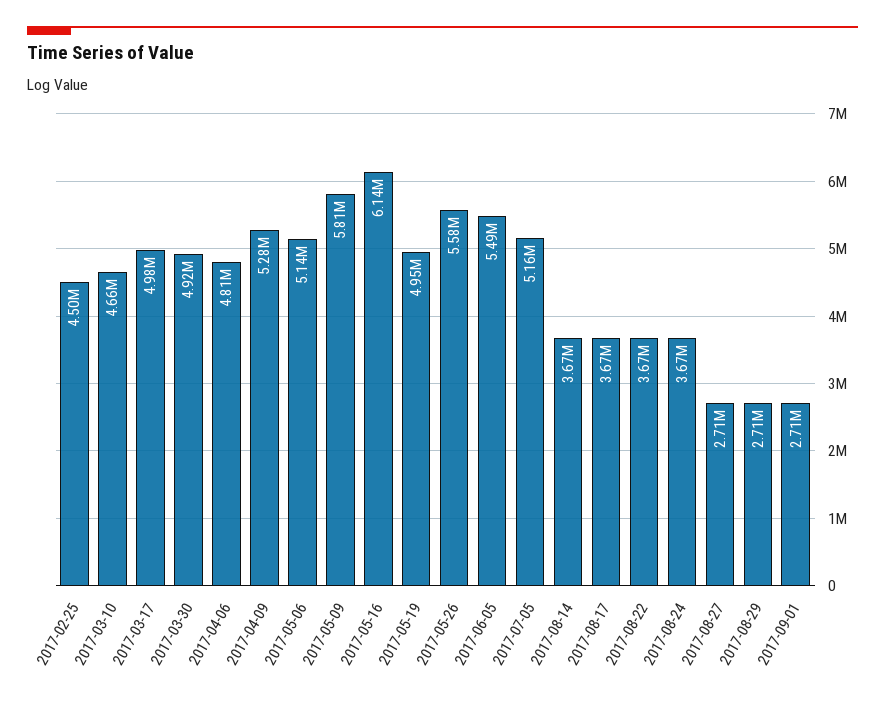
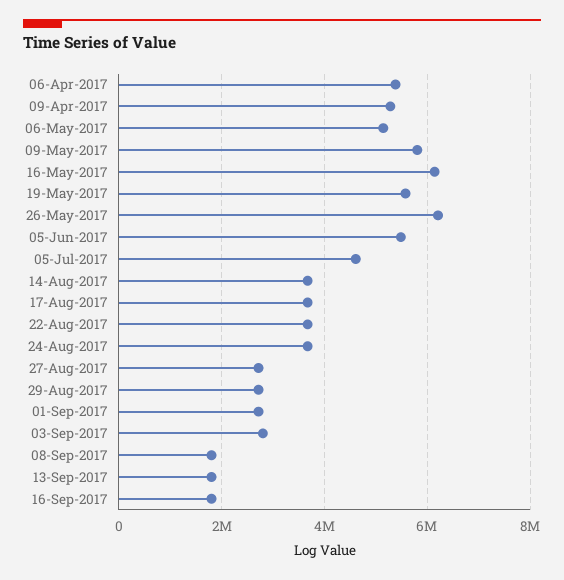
2017-02-25: 4500000 -> none
2017-03-10: 4660000 -> none
2017-03-17: 4980000 -> none
2017-03-30: 4920000 -> none
2017-04-06: 4810000 -> 5400000
2017-05-19: 4950000 -> 5600000
2017-05-26: 5580000 -> 6200000
2017-07-05: 5160000 -> 4600000
03-Sep-2017: none -> 2800000
08-Sep-2017: none -> 1800000
13-Sep-2017: none -> 1800000
16-Sep-2017: none -> 1800000

